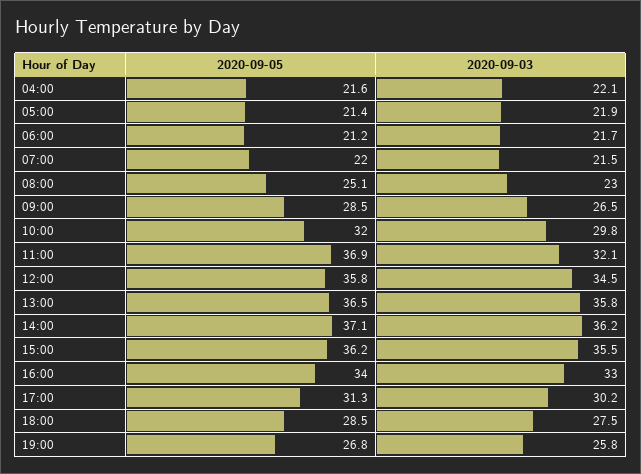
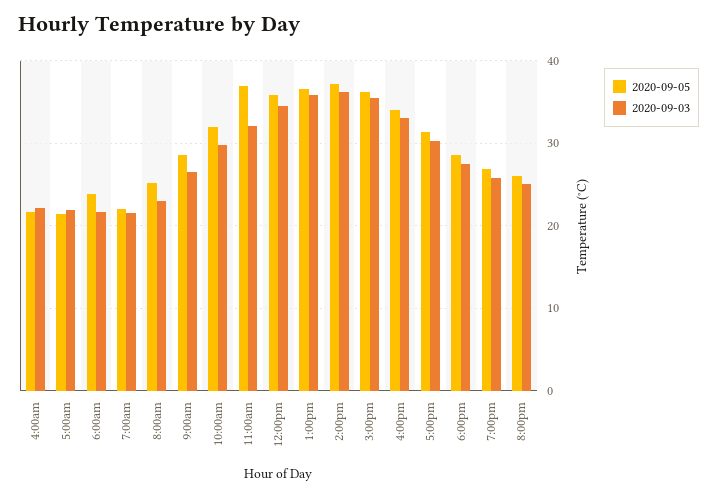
2020-09-05, 06:00: 21.2 -> 24
2020-09-05, 8:00pm: none -> 26
2020-09-03, 8:00pm: none -> 25

